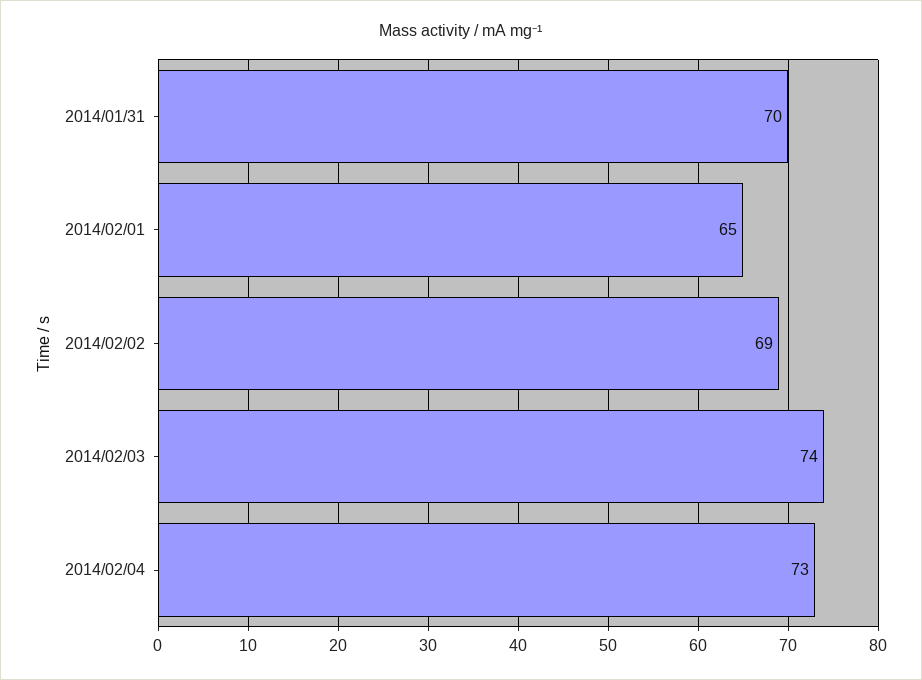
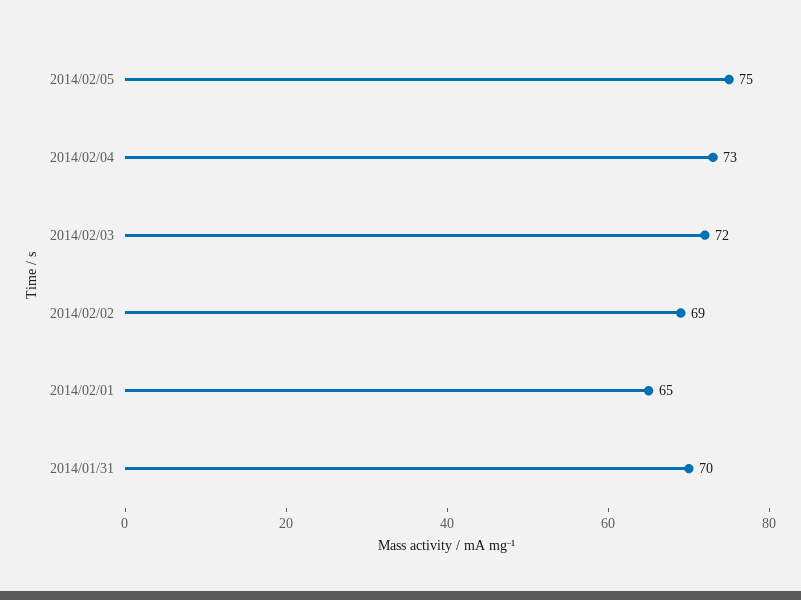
2014/02/03: 74 -> 72
2014/02/05: none -> 75

